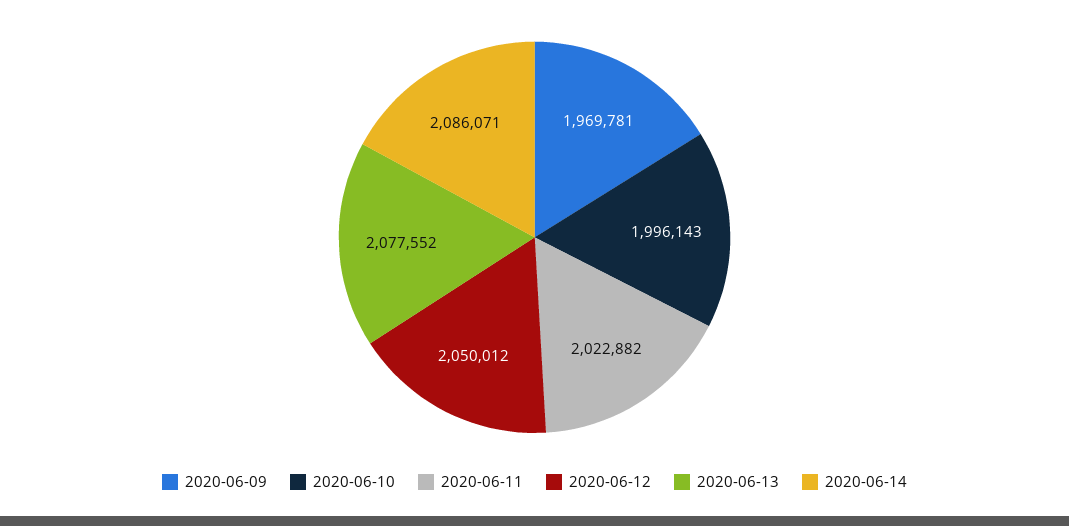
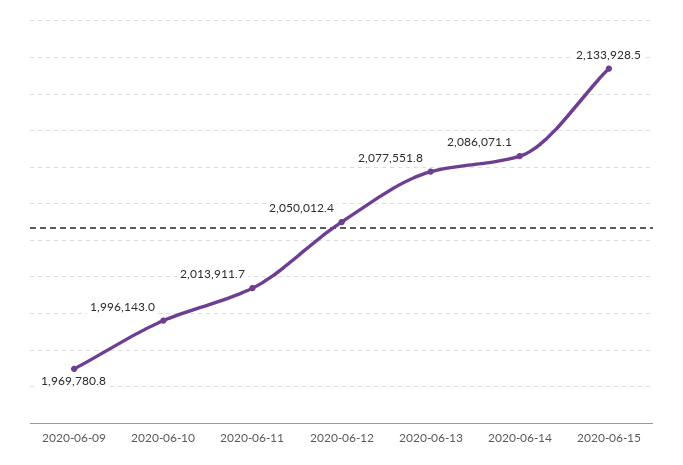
2020-06-11: 2022882 -> 2013911.7
2020-06-15: none -> 2133928.5

